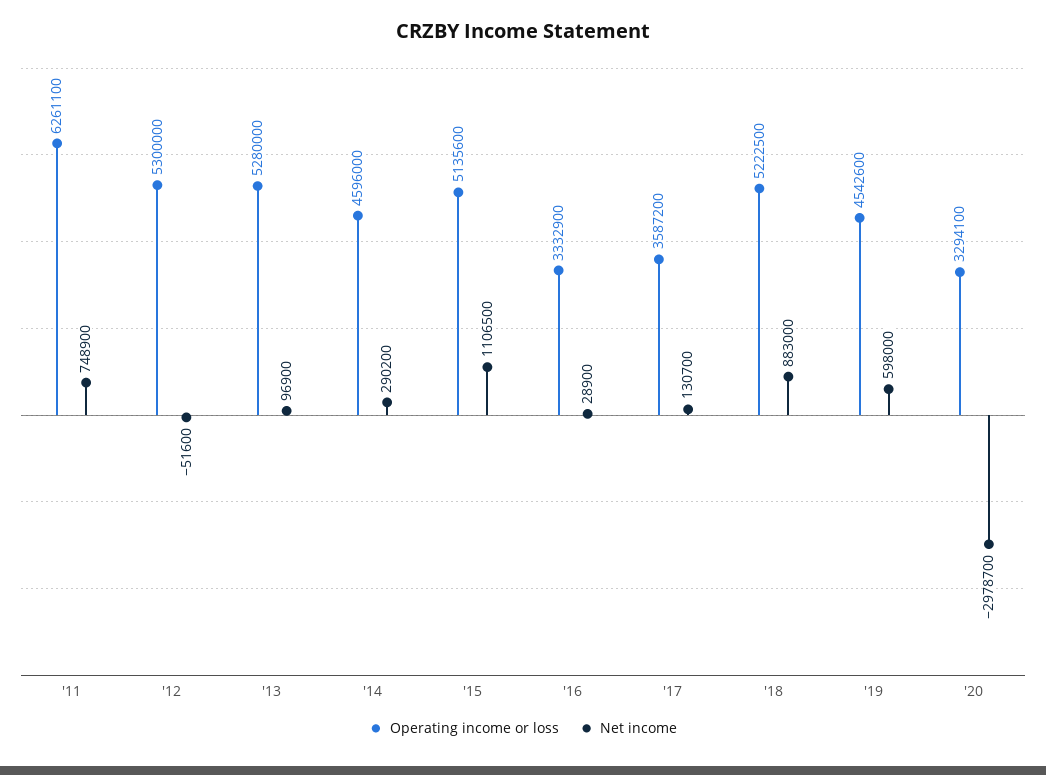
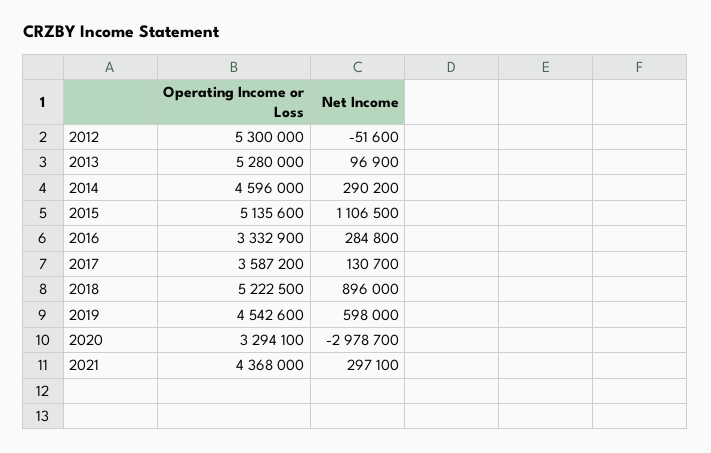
Operating income or loss, '11: 6261100 -> none
Net income, '11: 748900 -> none
Net income, '16: 28900 -> 284800
Net income, '18: 883000 -> 896000
Operating income or loss, 2021: none -> 4368000
Net income, 2021: none -> 297100

